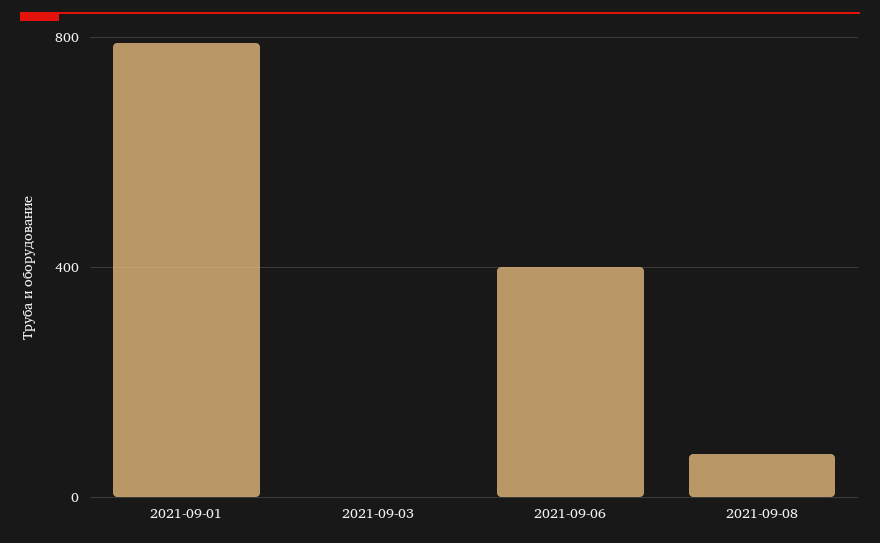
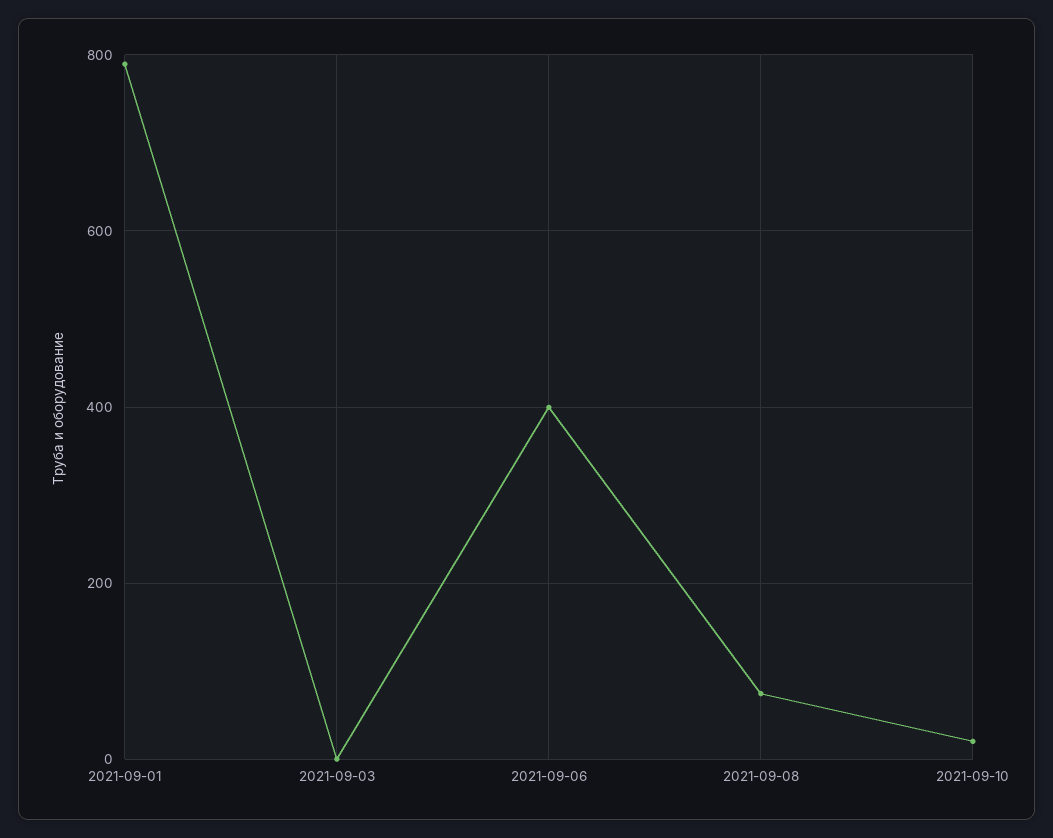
2021-09-10: none -> 20

